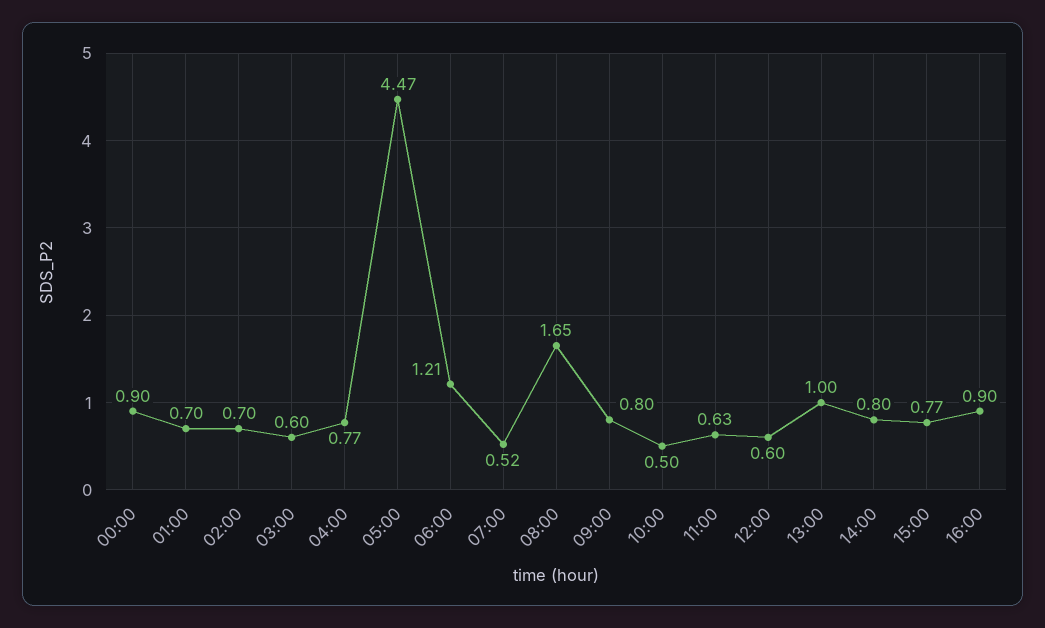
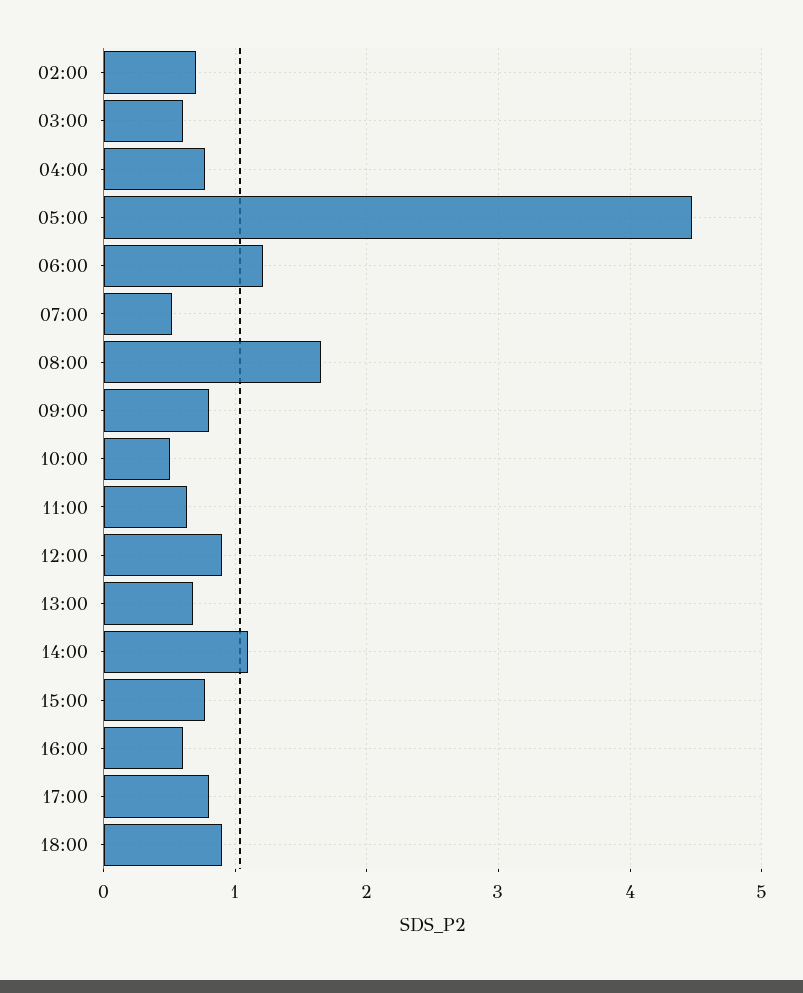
00:00: 0.9 -> none
01:00: 0.7 -> none
12:00: 0.6 -> 0.9
13:00: 1 -> 0.7
14:00: 0.8 -> 1.1
16:00: 0.9 -> 0.6
17:00: none -> 0.8
18:00: none -> 0.9

